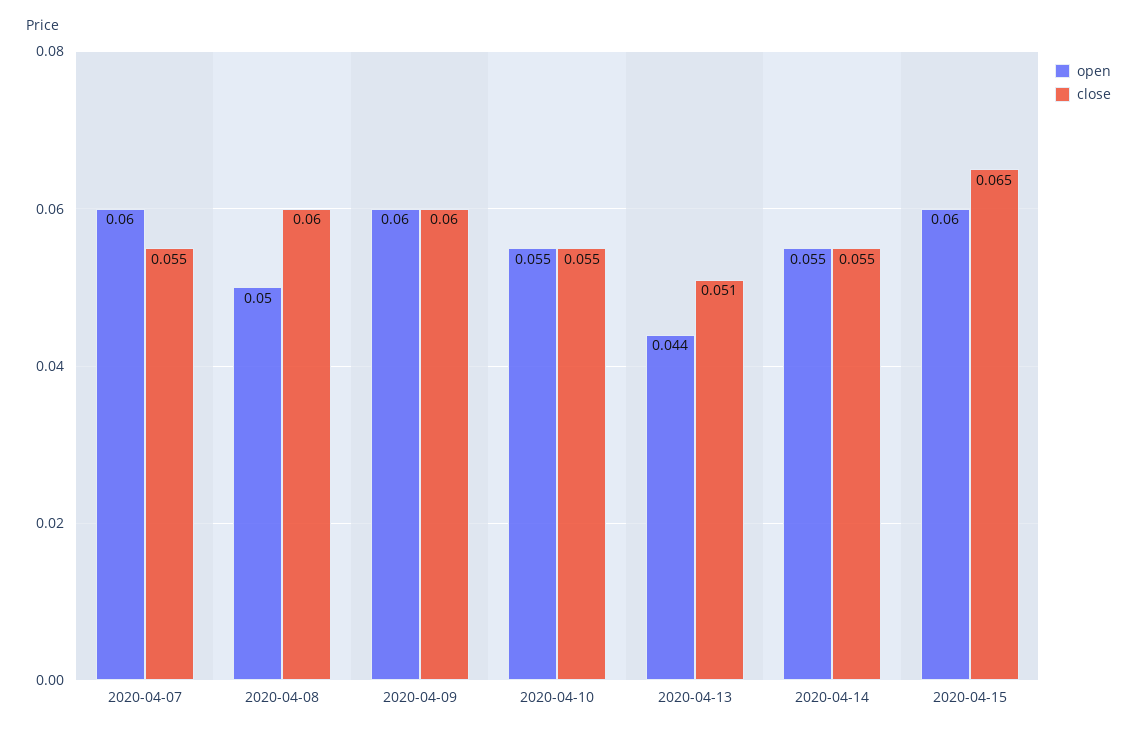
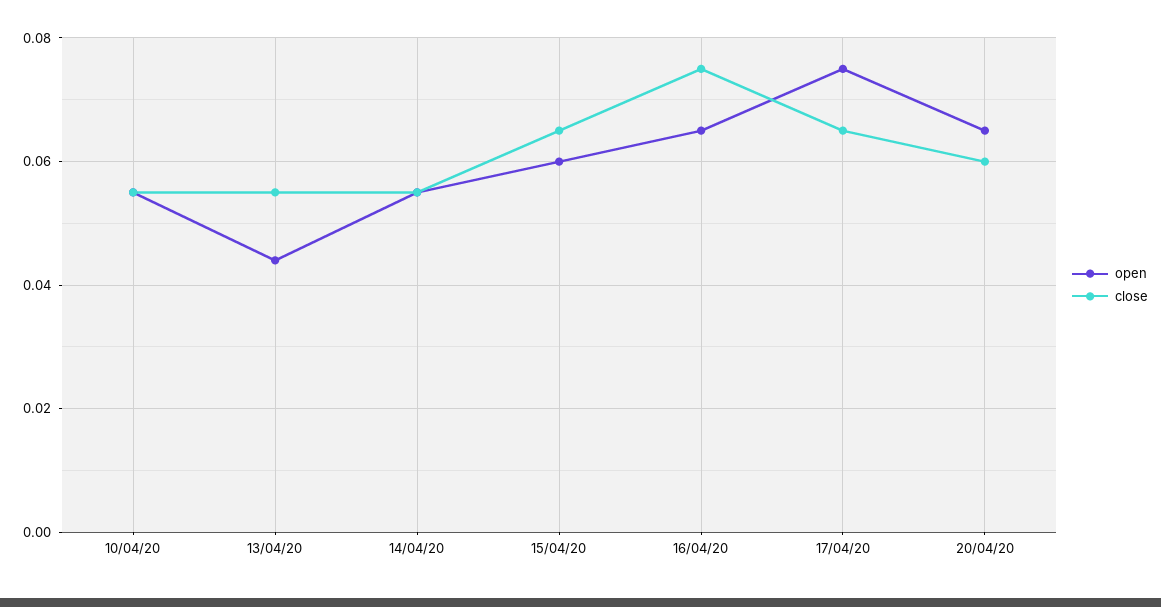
open, 2020-04-07: 0.06 -> none
close, 2020-04-07: 0.055 -> none
open, 2020-04-08: 0.05 -> none
close, 2020-04-08: 0.06 -> none
open, 2020-04-09: 0.06 -> none
close, 2020-04-09: 0.06 -> none
close, 2020-04-13: 0.051 -> 0.055
open, 16/04/20: none -> 0.065
close, 16/04/20: none -> 0.075
open, 17/04/20: none -> 0.075
close, 17/04/20: none -> 0.065
open, 20/04/20: none -> 0.065
close, 20/04/20: none -> 0.06

